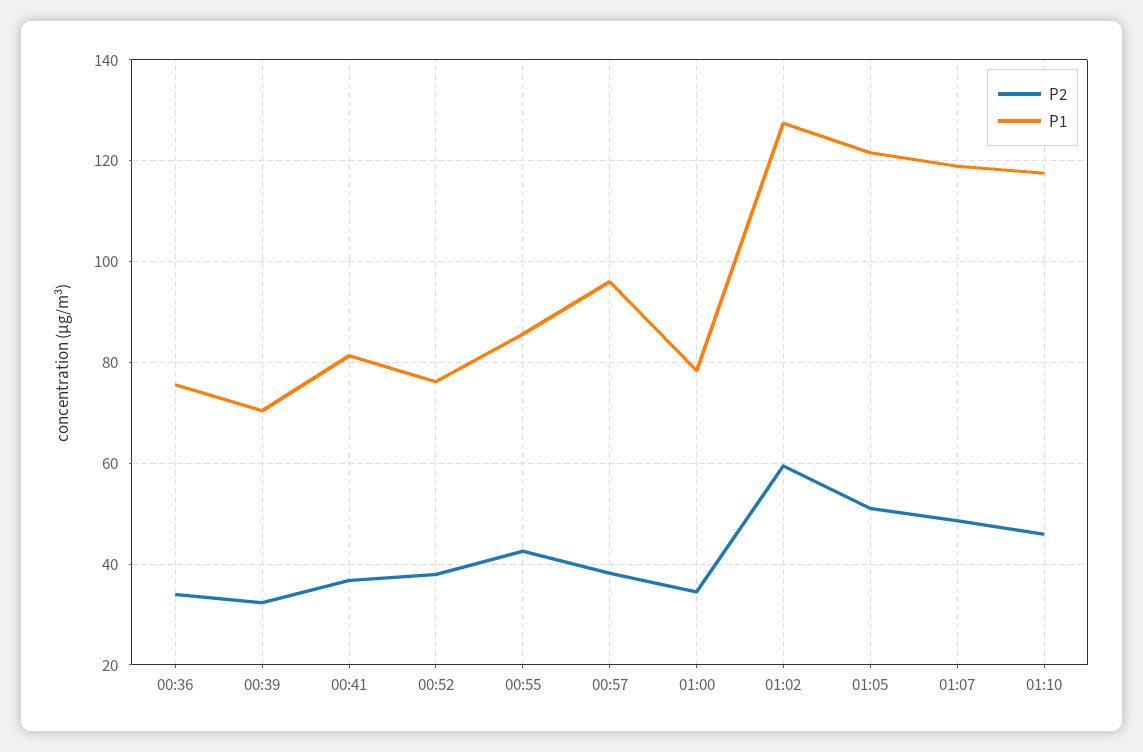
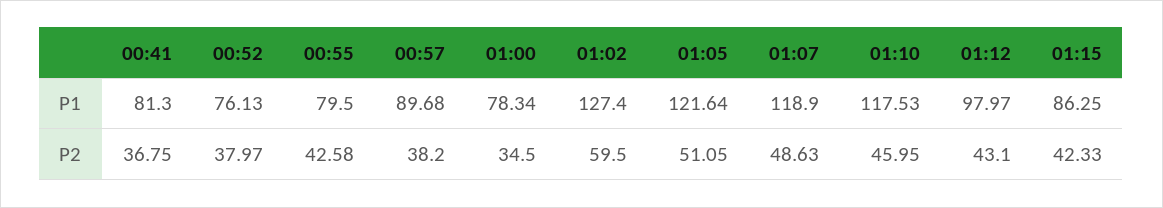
P2, 00:36: 34 -> none
P1, 00:36: 76 -> none
P2, 00:39: 32 -> none
P1, 00:39: 70 -> none
P1, 00:55: 86 -> 79.5
P1, 00:57: 96 -> 89.68
P1, 01:12: none -> 97.97
P1, 01:15: none -> 86.25
P2, 01:12: none -> 43.1
P2, 01:15: none -> 42.33

